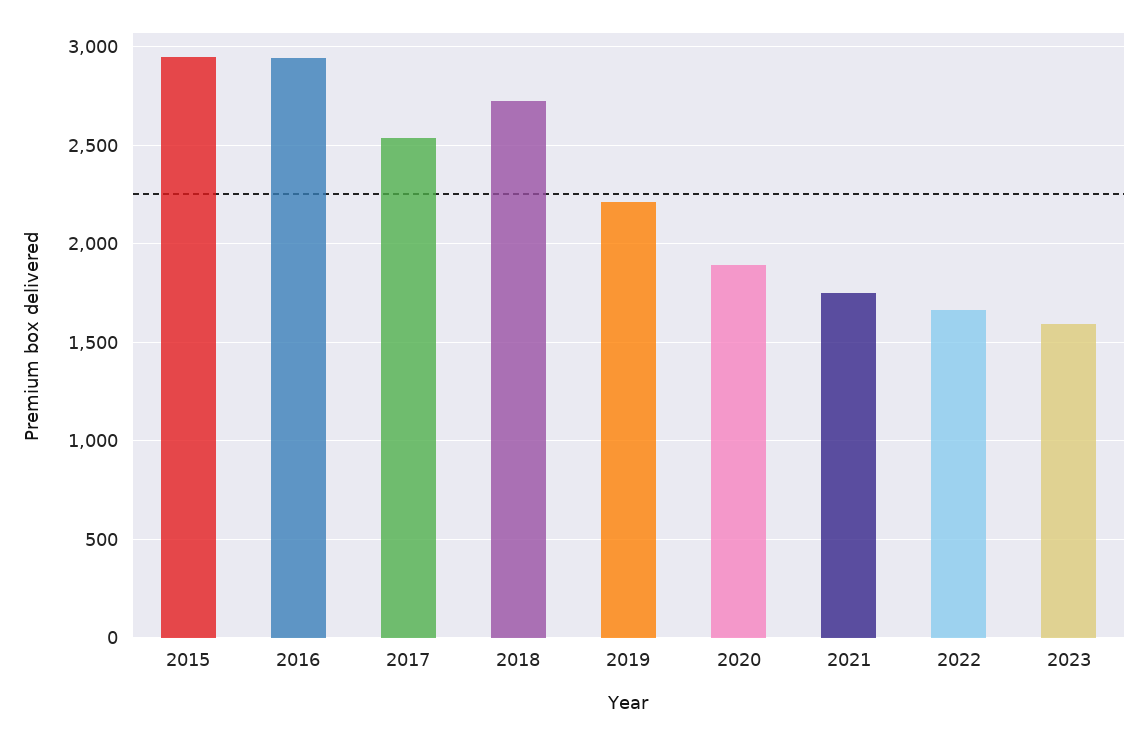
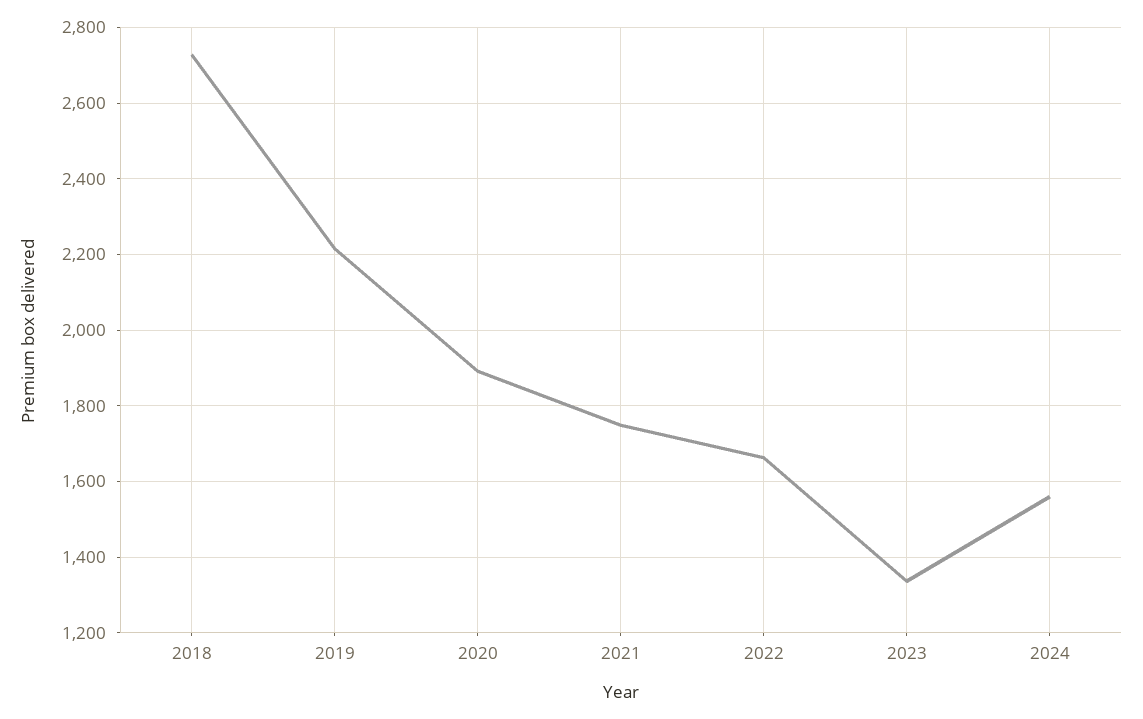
2015: 2950 -> none
2016: 2950 -> none
2017: 2550 -> none
2023: 1600 -> 1340
2024: none -> 1560

